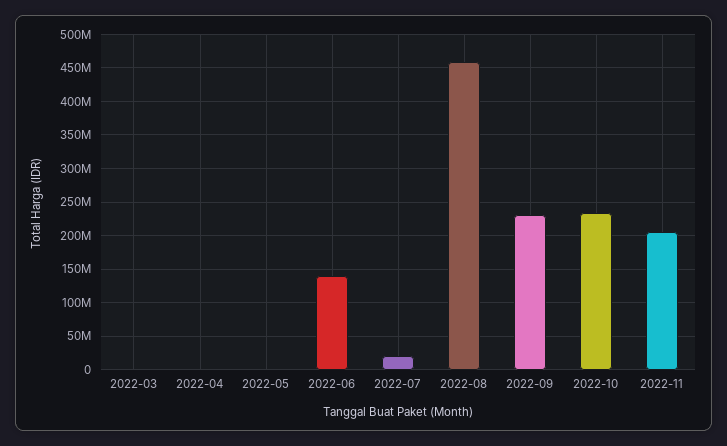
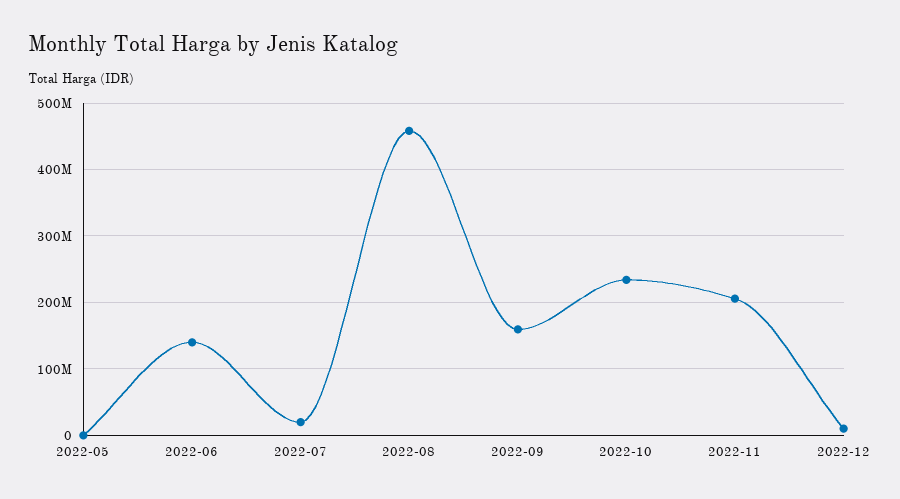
2022-03: 0 -> none
2022-04: 0 -> none
2022-09: 230000000 -> 160000000
2022-12: none -> 10000000

